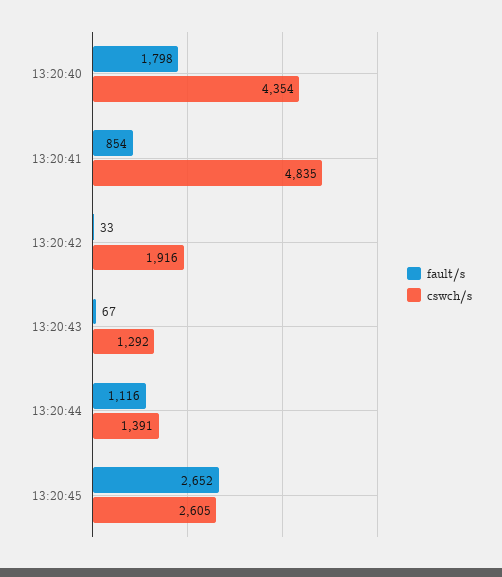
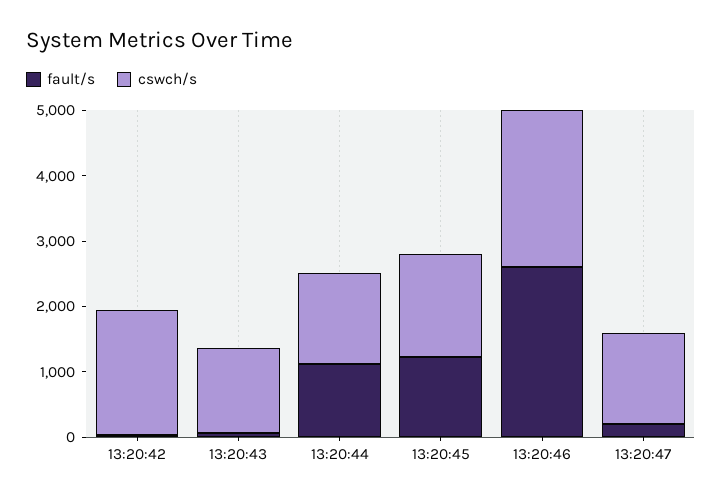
fault/s, 13:20:40: 1798 -> none
cswch/s, 13:20:40: 4354 -> none
fault/s, 13:20:41: 854 -> none
cswch/s, 13:20:41: 4835 -> none
fault/s, 13:20:45: 2652 -> 1200
cswch/s, 13:20:45: 2605 -> 1600
fault/s, 13:20:46: none -> 2600
cswch/s, 13:20:46: none -> 2400
fault/s, 13:20:47: none -> 200
cswch/s, 13:20:47: none -> 1400

